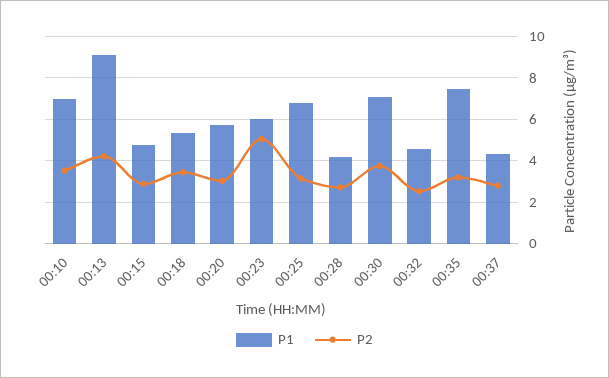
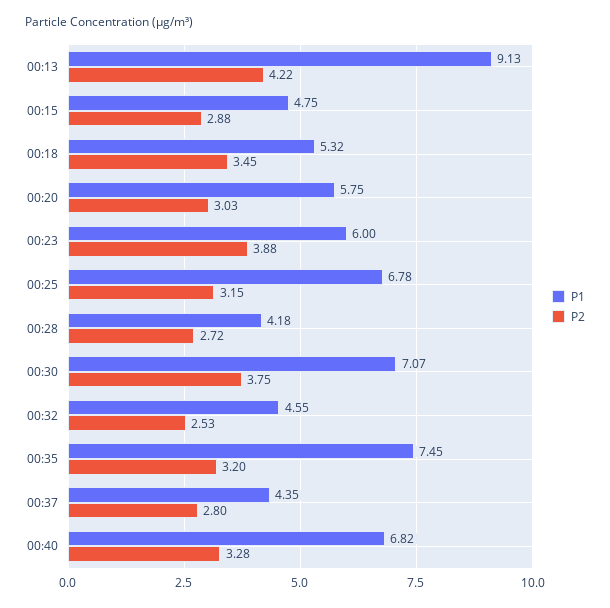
P1, 00:10: 7 -> none
P2, 00:10: 3.5 -> none
P2, 00:23: 5 -> 3.88
P1, 00:40: none -> 6.82
P2, 00:40: none -> 3.28

